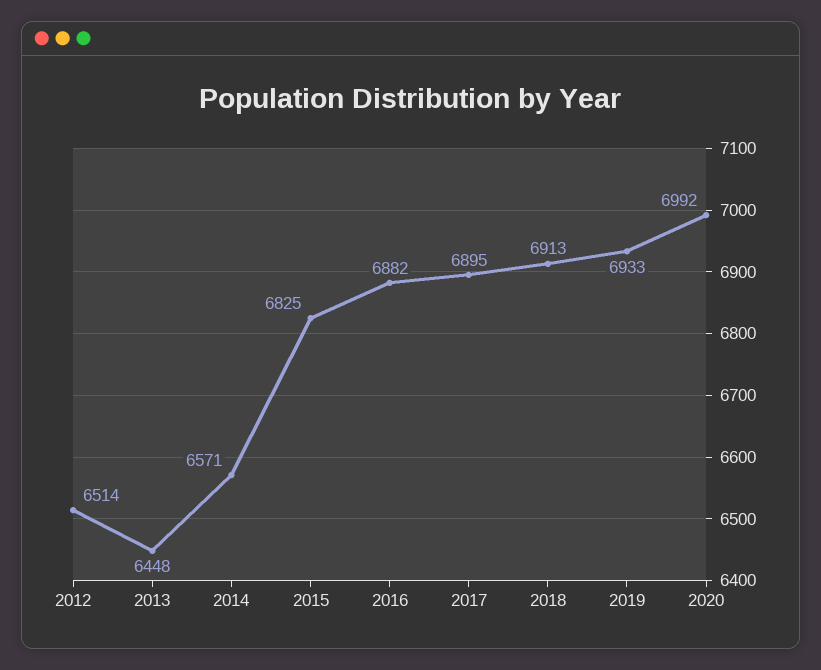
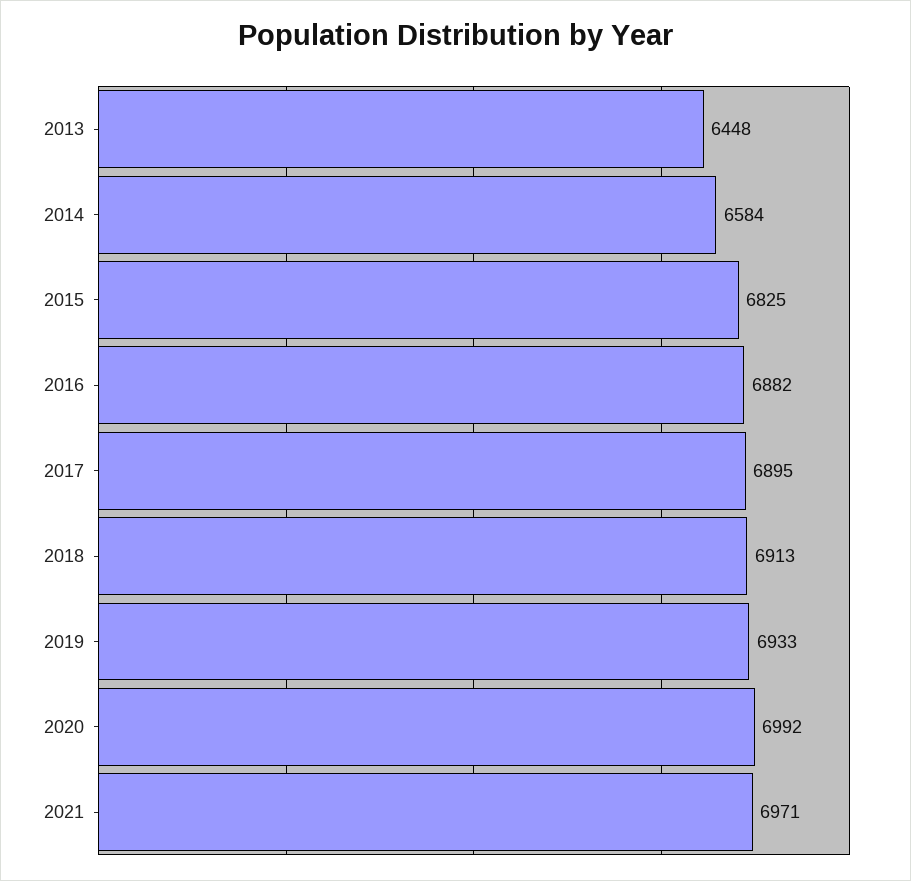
2012: 6514 -> none
2014: 6571 -> 6584
2021: none -> 6971

